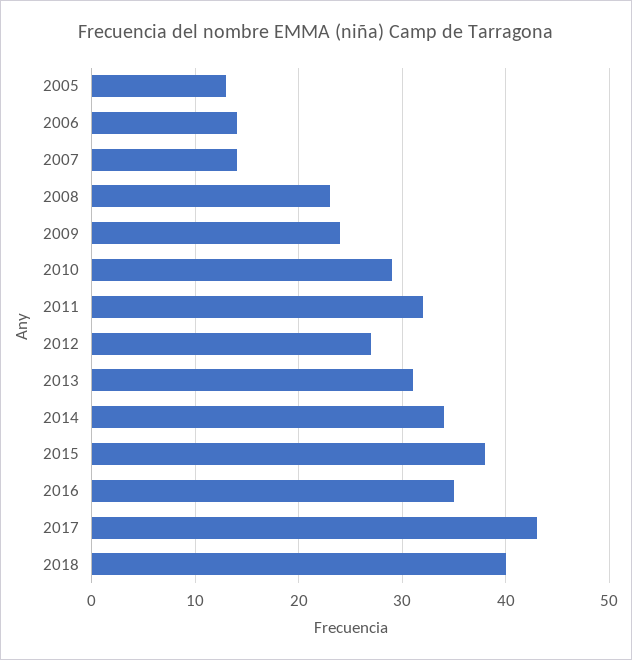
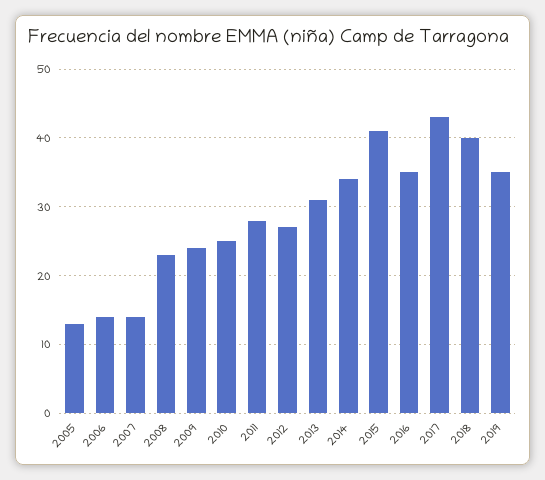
2010: 29 -> 25
2011: 32 -> 28
2015: 38 -> 41
2019: none -> 35

